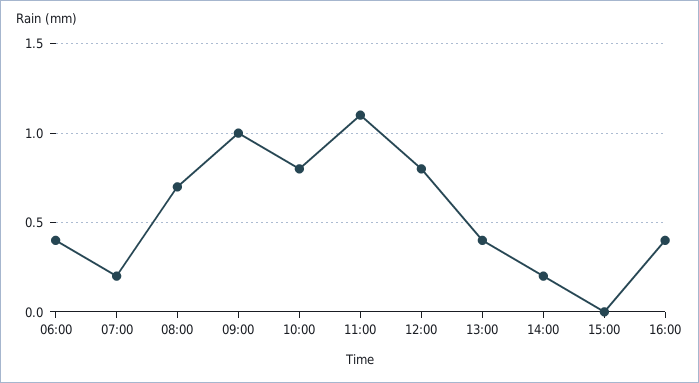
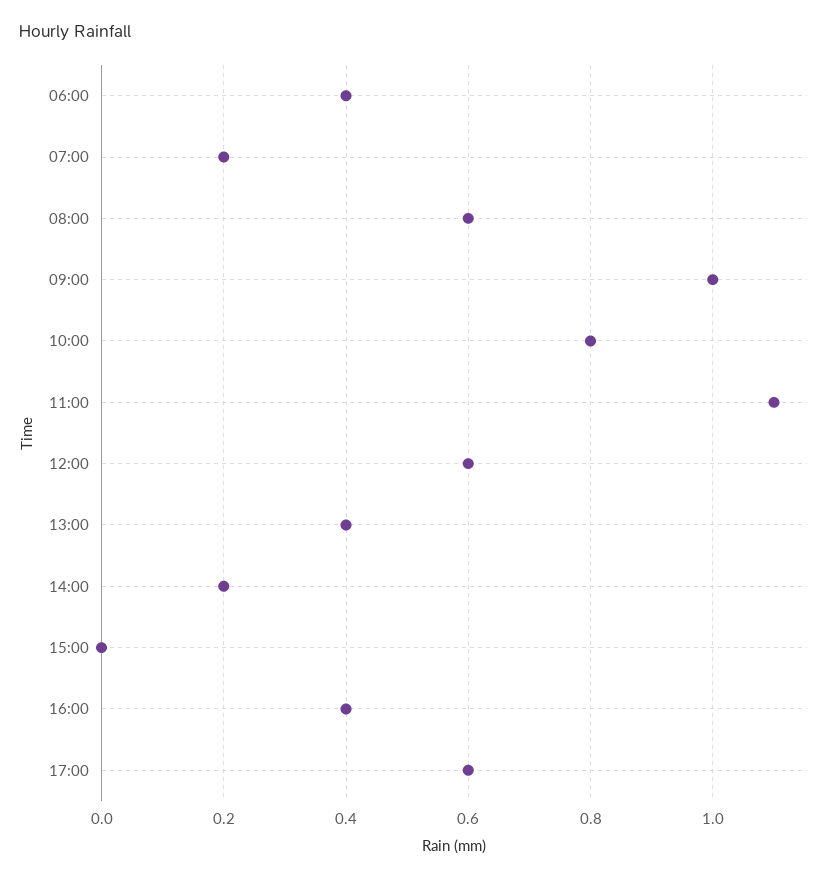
08:00: 0.7 -> 0.6
12:00: 0.8 -> 0.6
17:00: none -> 0.6

